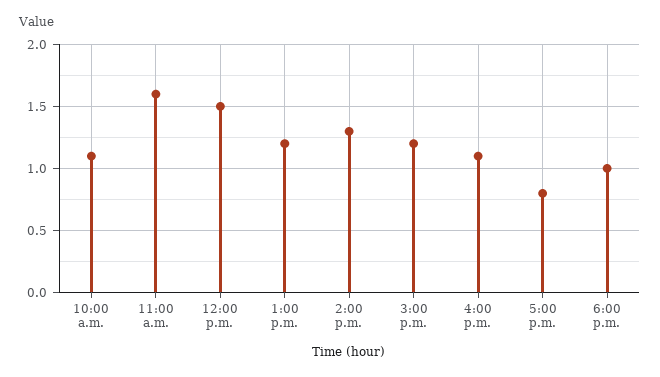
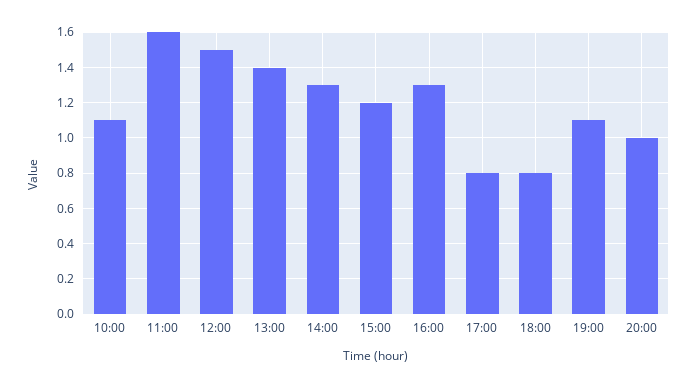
1:00 p.m.: 1.2 -> 1.4
4:00 p.m.: 1.1 -> 1.3
6:00 p.m.: 1 -> 0.8
19:00: none -> 1.1
20:00: none -> 1

